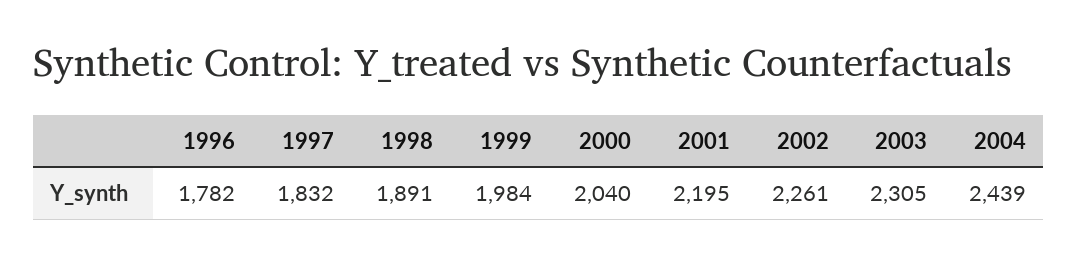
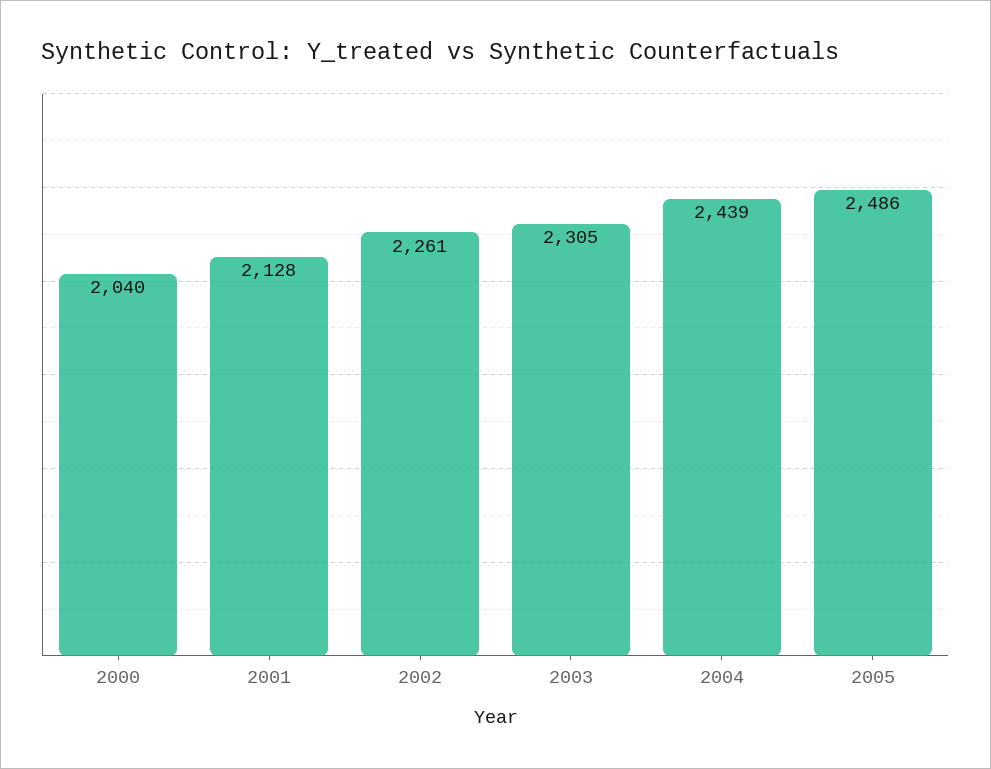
1996: 1782 -> none
1997: 1832 -> none
1998: 1891 -> none
1999: 1984 -> none
2001: 2195 -> 2128
2005: none -> 2486

